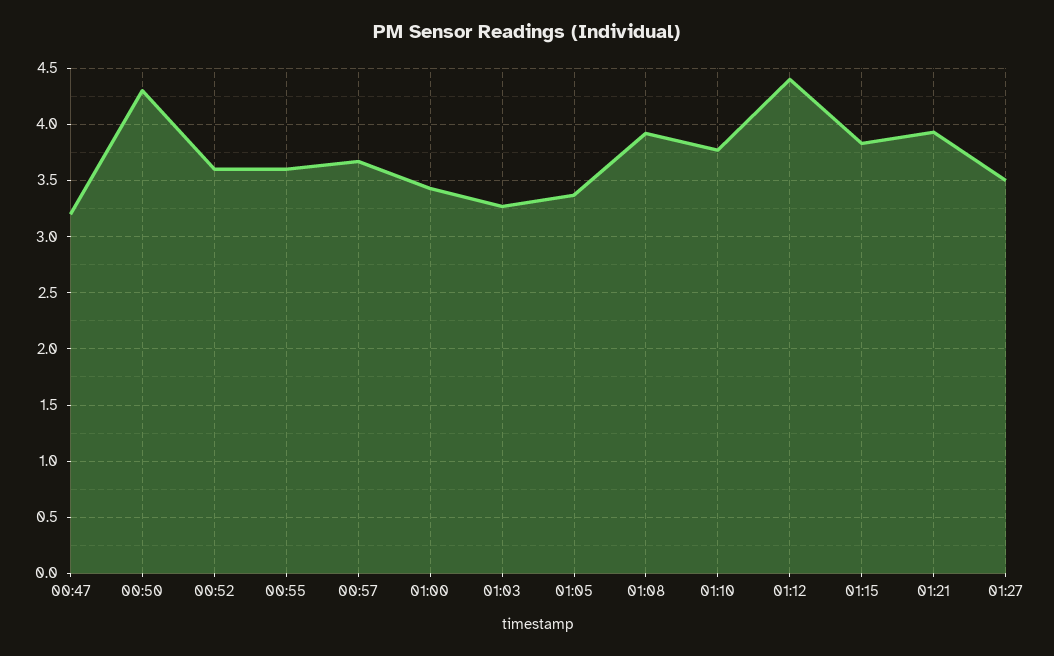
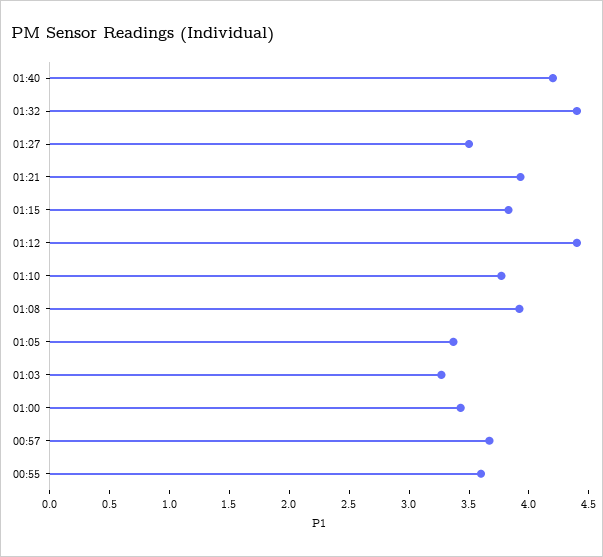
00:47: 3.2 -> none
00:50: 4.3 -> none
00:52: 3.6 -> none
01:40: none -> 4.2
01:32: none -> 4.4

